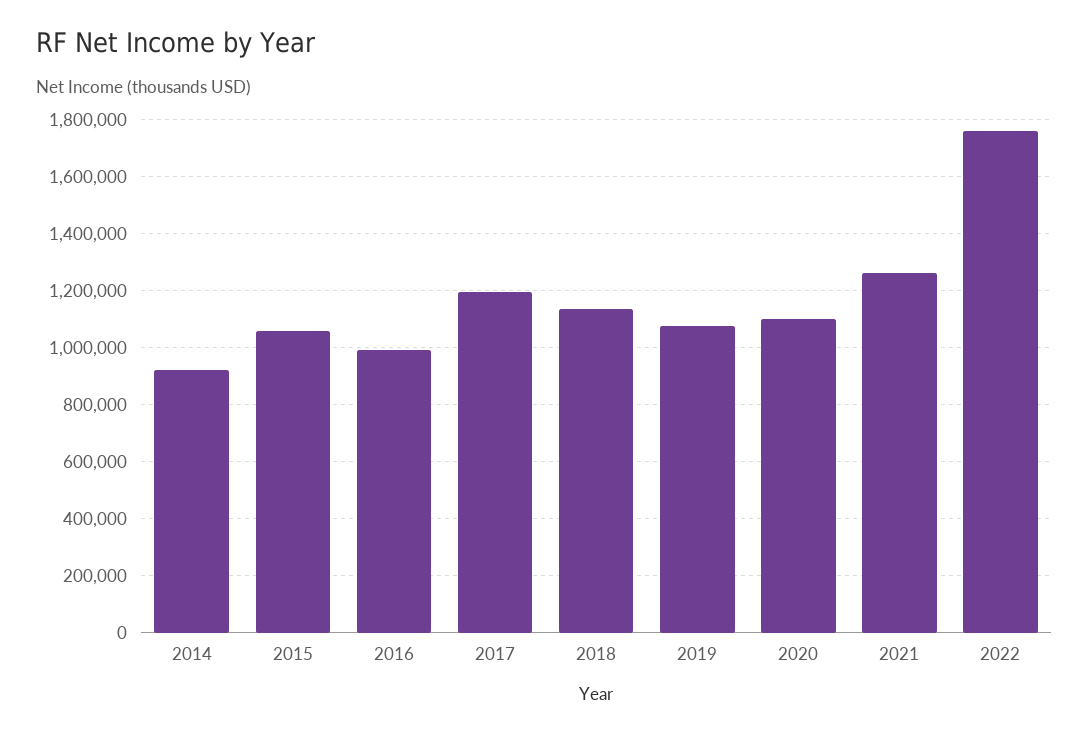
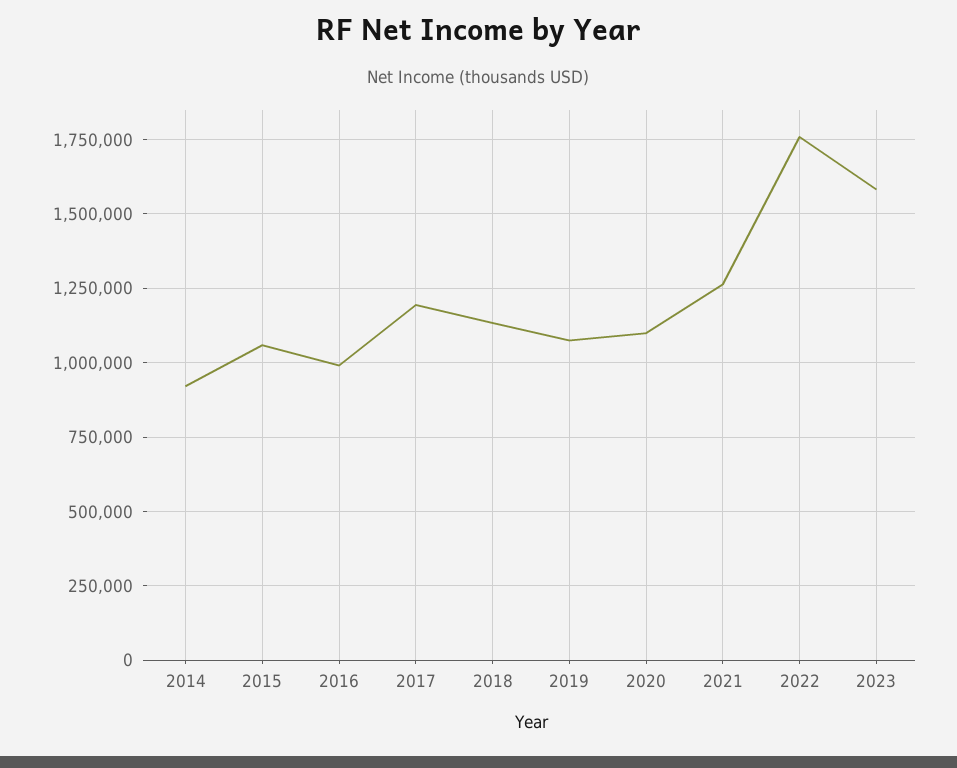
2023: none -> 1575000

